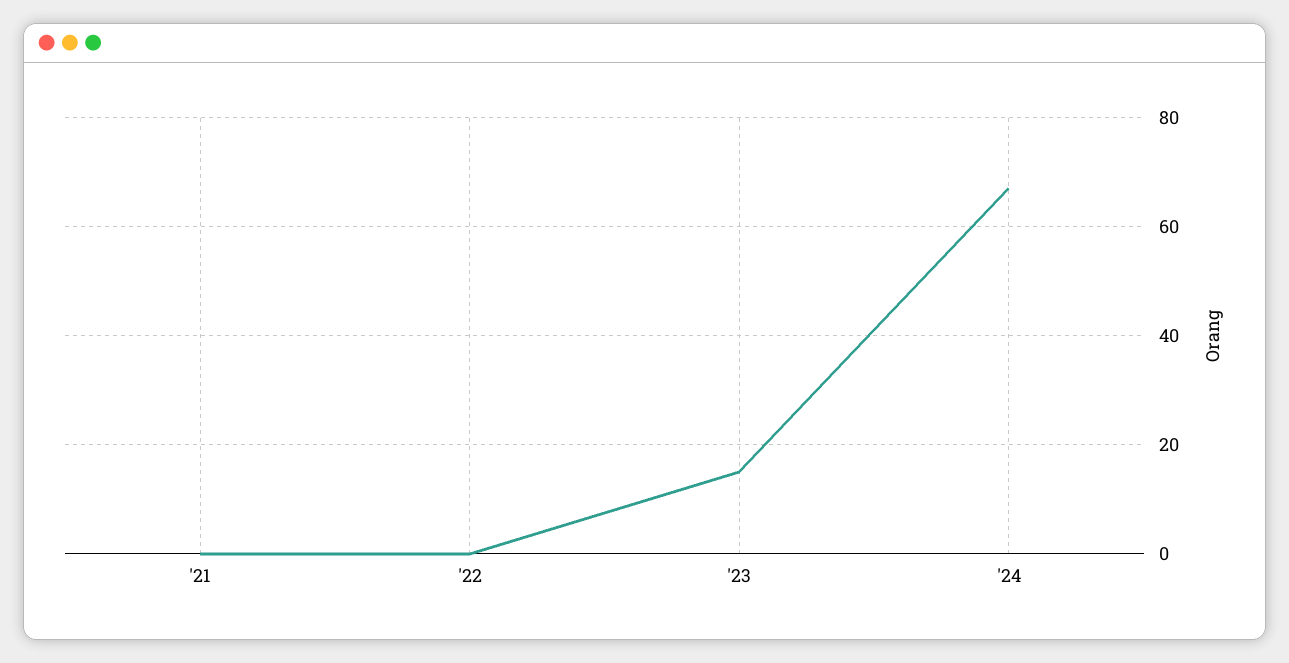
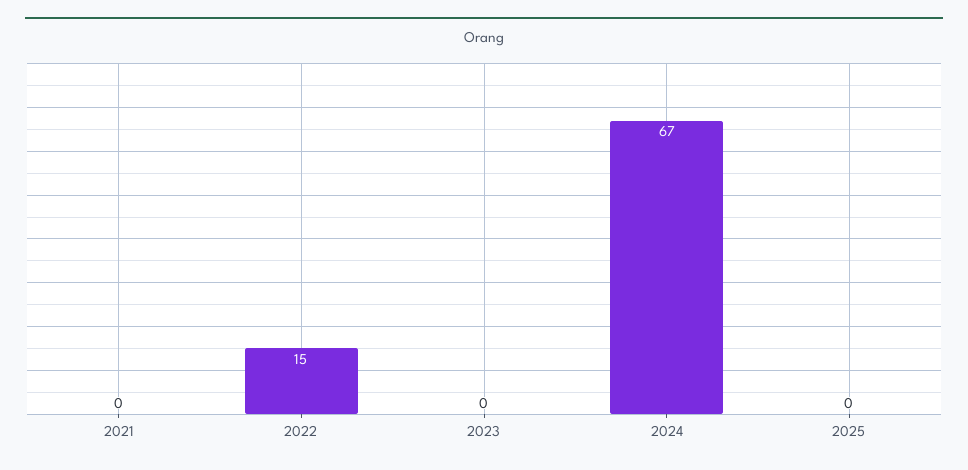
'22: 0 -> 15
'23: 15 -> 0
2025: none -> 0

